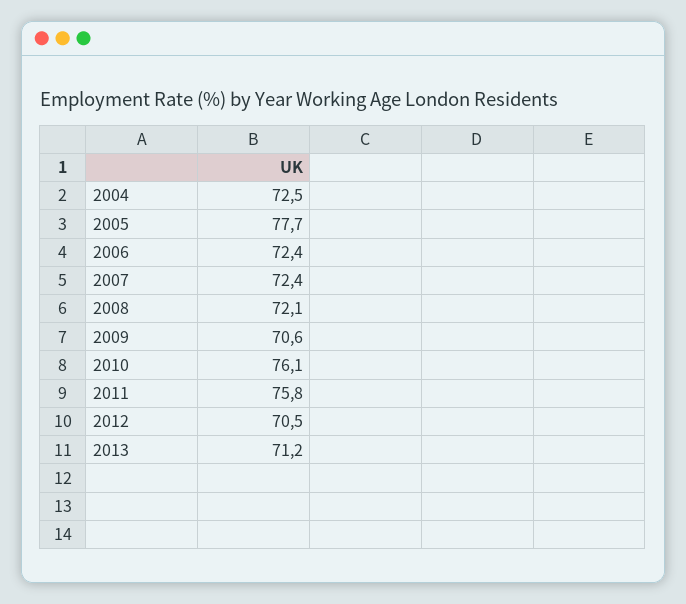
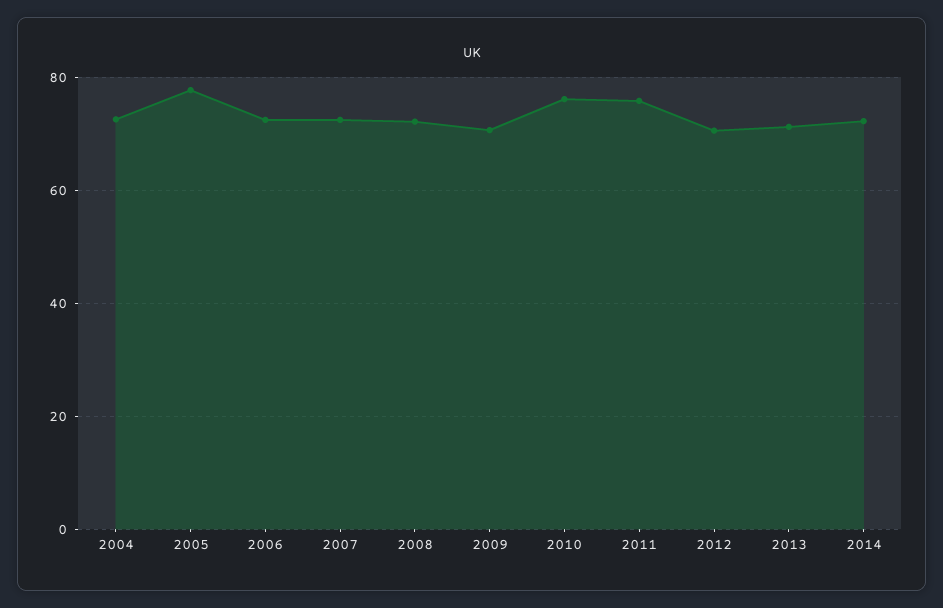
2014: none -> 72

